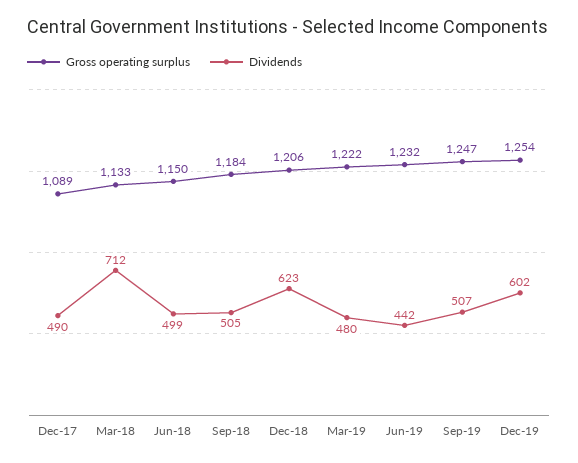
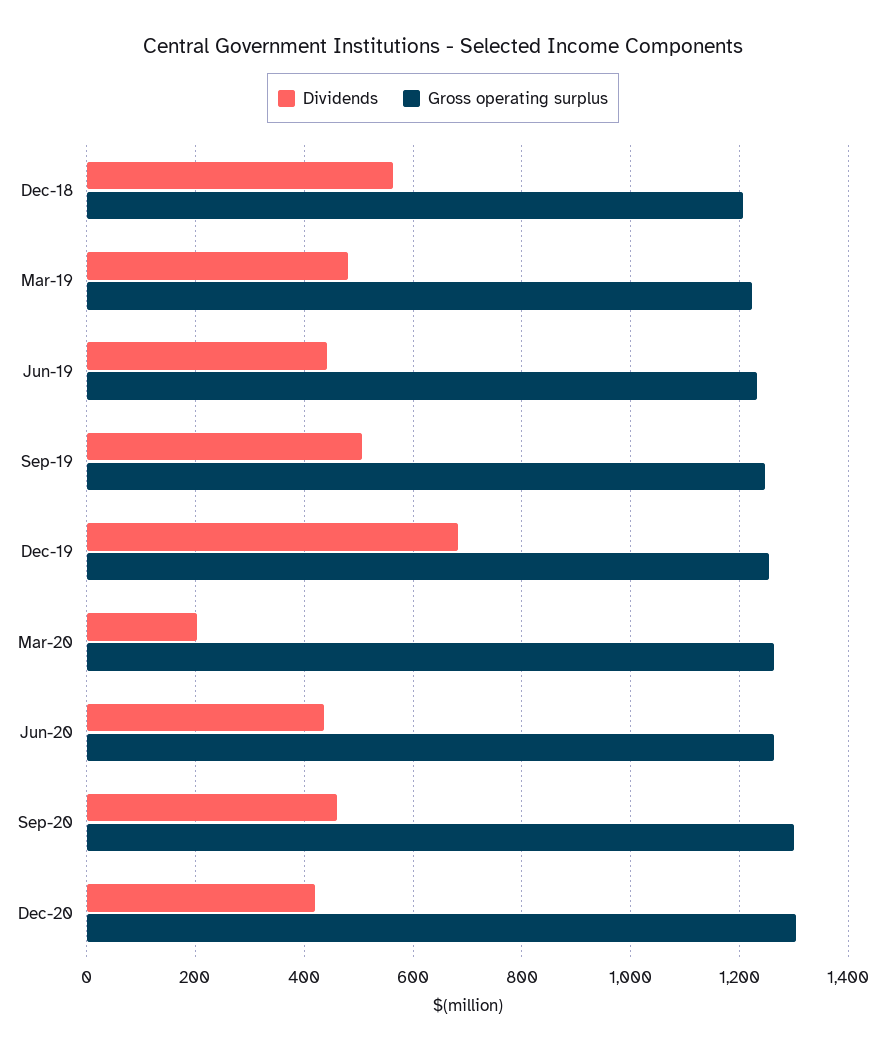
Gross operating surplus, Dec-17: 1089 -> none
Dividends, Dec-17: 490 -> none
Gross operating surplus, Mar-18: 1133 -> none
Dividends, Mar-18: 712 -> none
Gross operating surplus, Jun-18: 1150 -> none
Dividends, Jun-18: 499 -> none
Gross operating surplus, Sep-18: 1184 -> none
Dividends, Sep-18: 505 -> none
Dividends, Dec-18: 623 -> 560
Dividends, Dec-19: 602 -> 680
Dividends, Mar-20: none -> 200
Gross operating surplus, Mar-20: none -> 1260
Dividends, Jun-20: none -> 440
Gross operating surplus, Jun-20: none -> 1260
Dividends, Sep-20: none -> 460
Gross operating surplus, Sep-20: none -> 1300
Dividends, Dec-20: none -> 420
Gross operating surplus, Dec-20: none -> 1300

